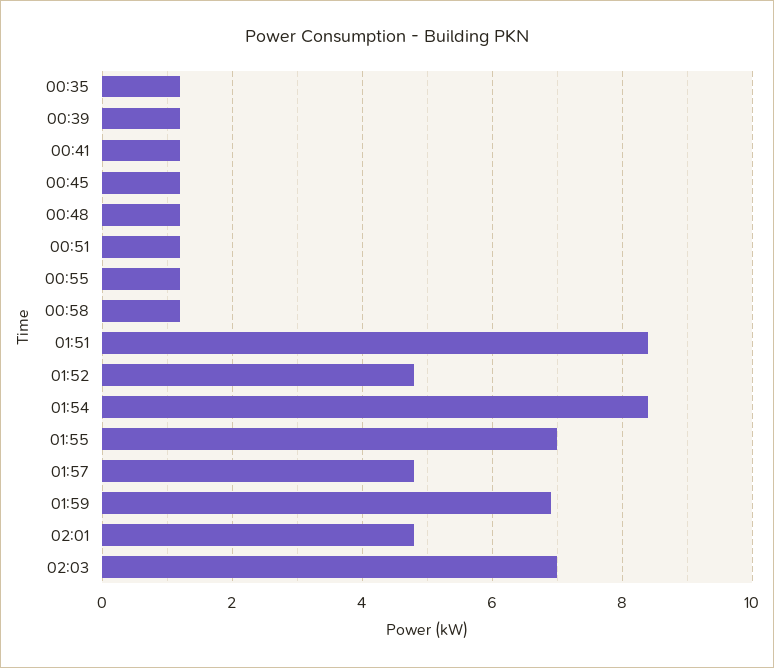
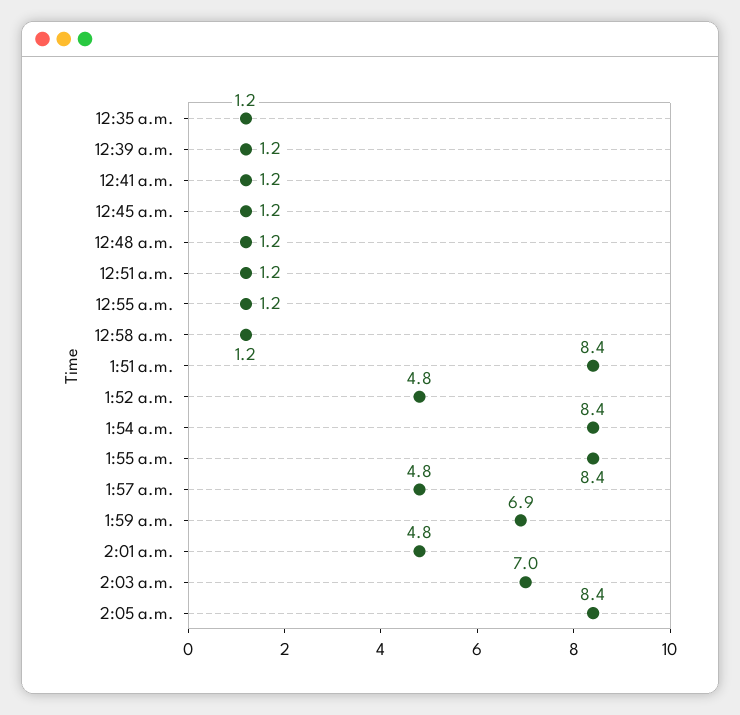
01:55: 7 -> 8.4
2:05 a.m.: none -> 8.4

